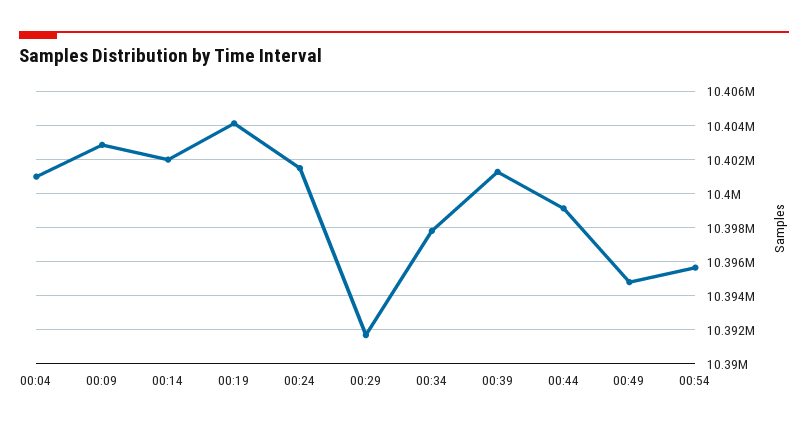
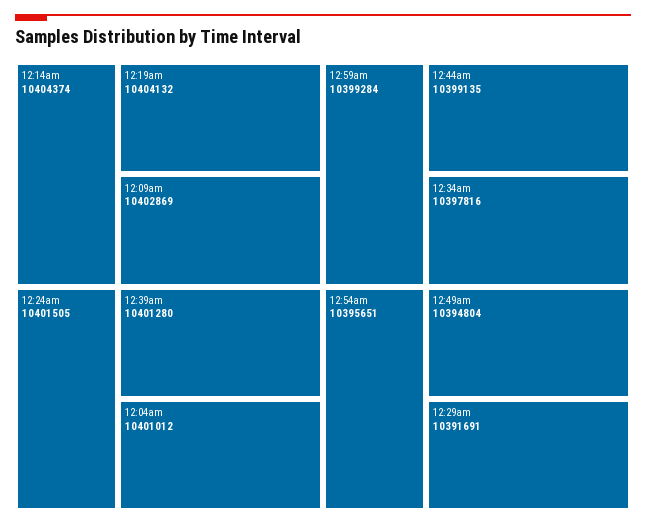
00:14: 10402000 -> 10404374
12:59am: none -> 10399284

